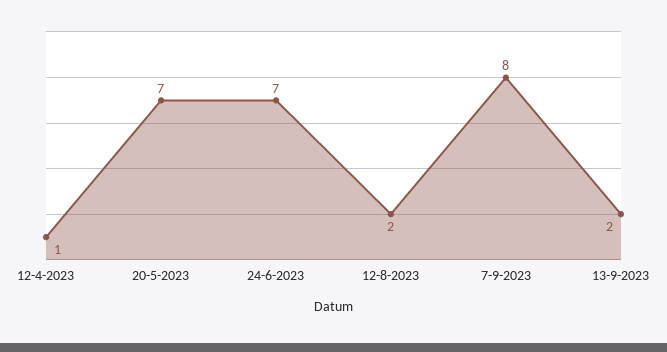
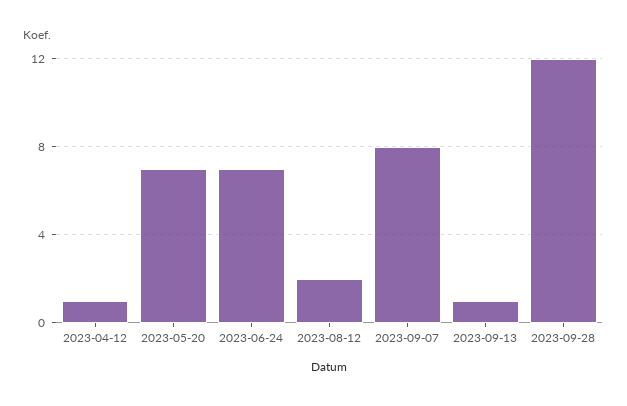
13-9-2023: 2 -> 1
2023-09-28: none -> 12

